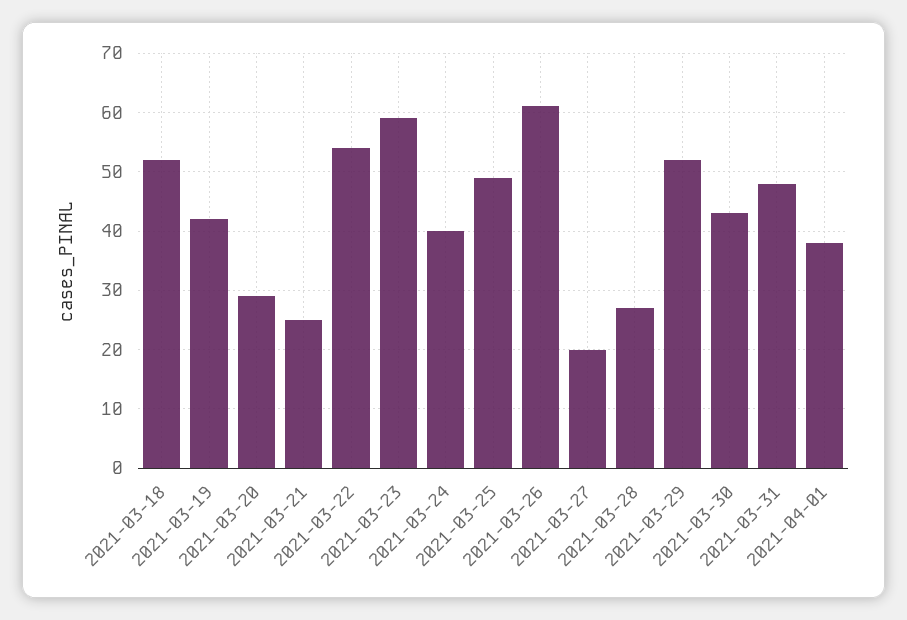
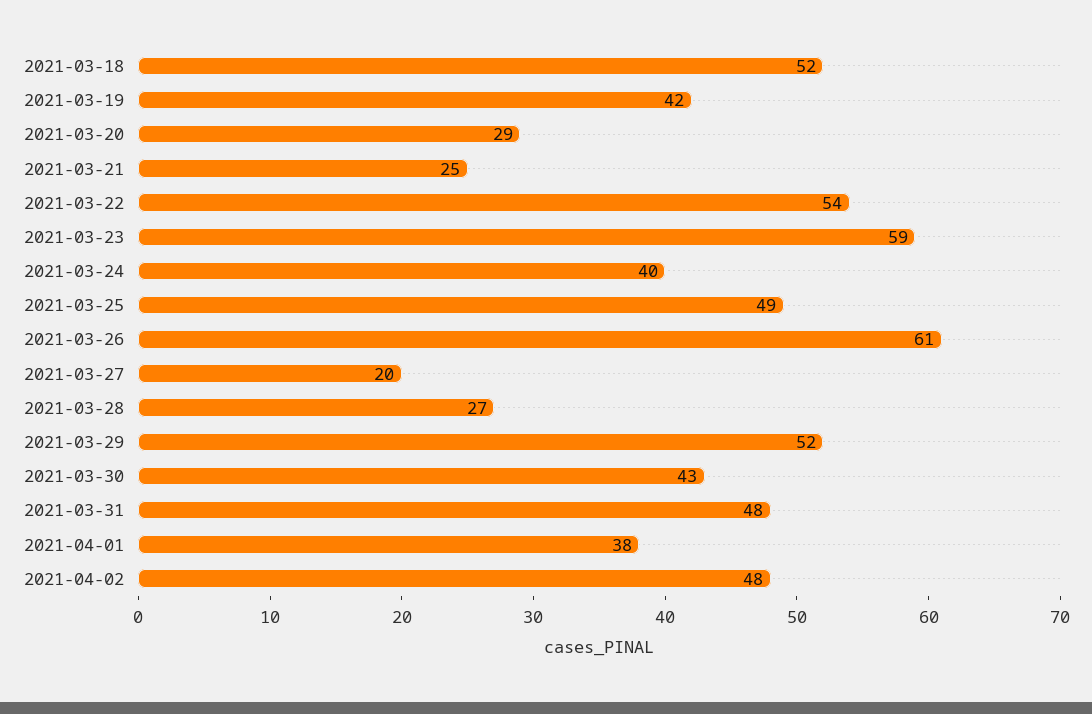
2021-04-02: none -> 48

